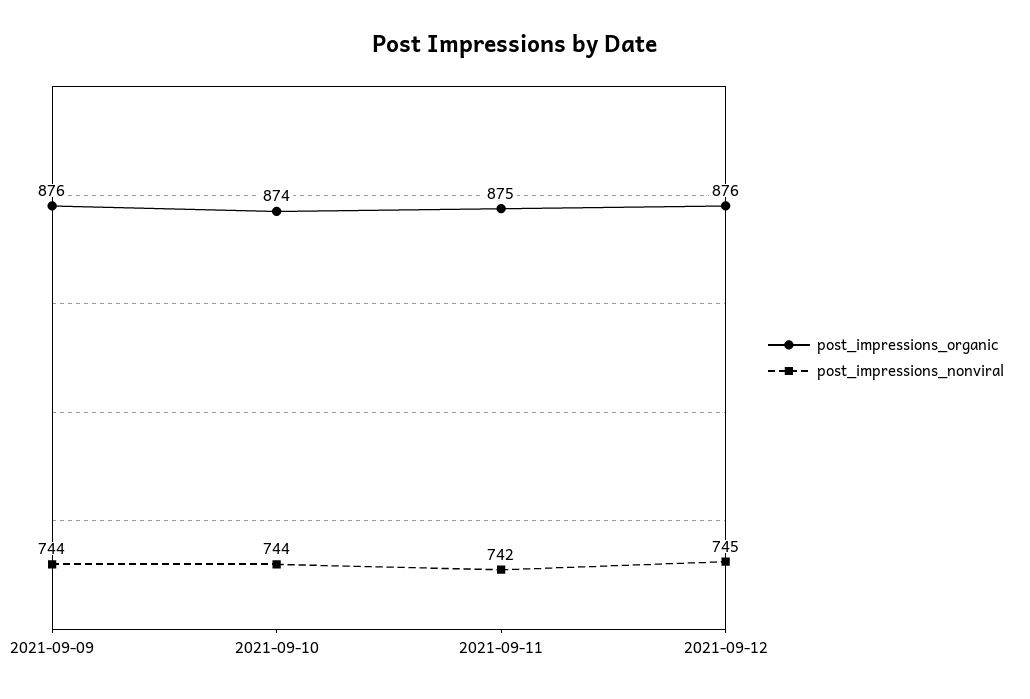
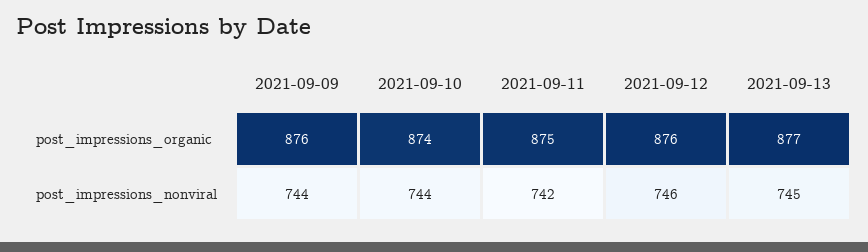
post_impressions_nonviral, 2021-09-12: 745 -> 746
post_impressions_organic, 2021-09-13: none -> 877
post_impressions_nonviral, 2021-09-13: none -> 745

